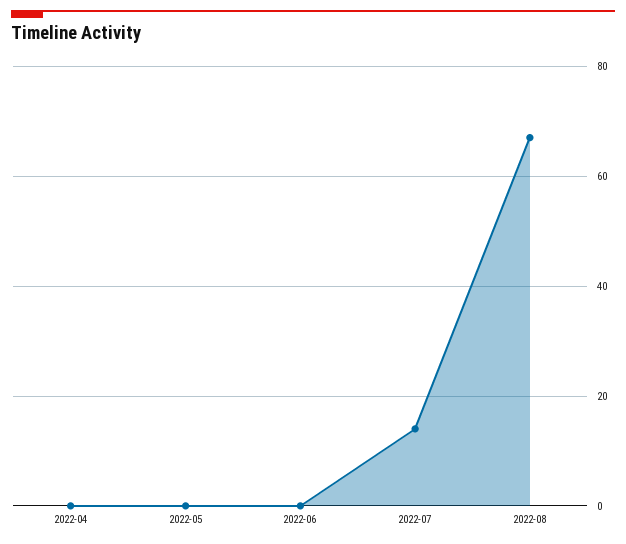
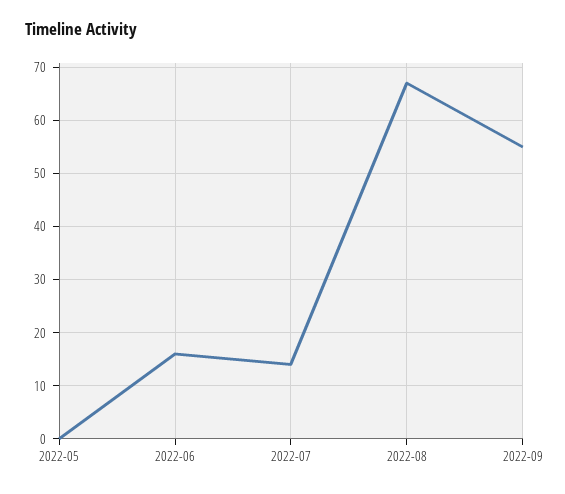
2022-04: 0 -> none
2022-06: 0 -> 15
2022-09: none -> 55

